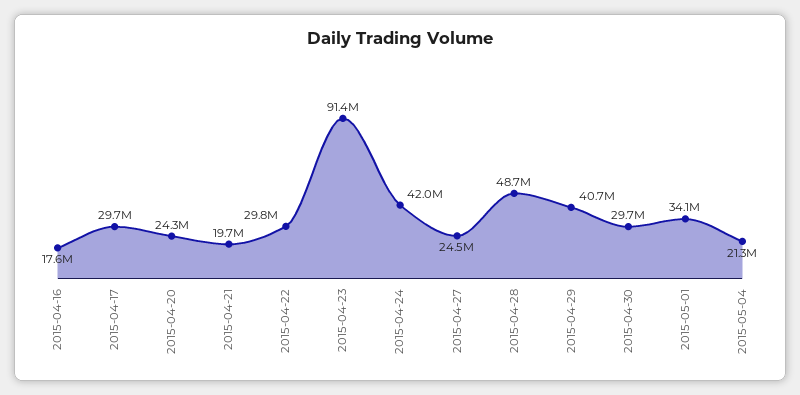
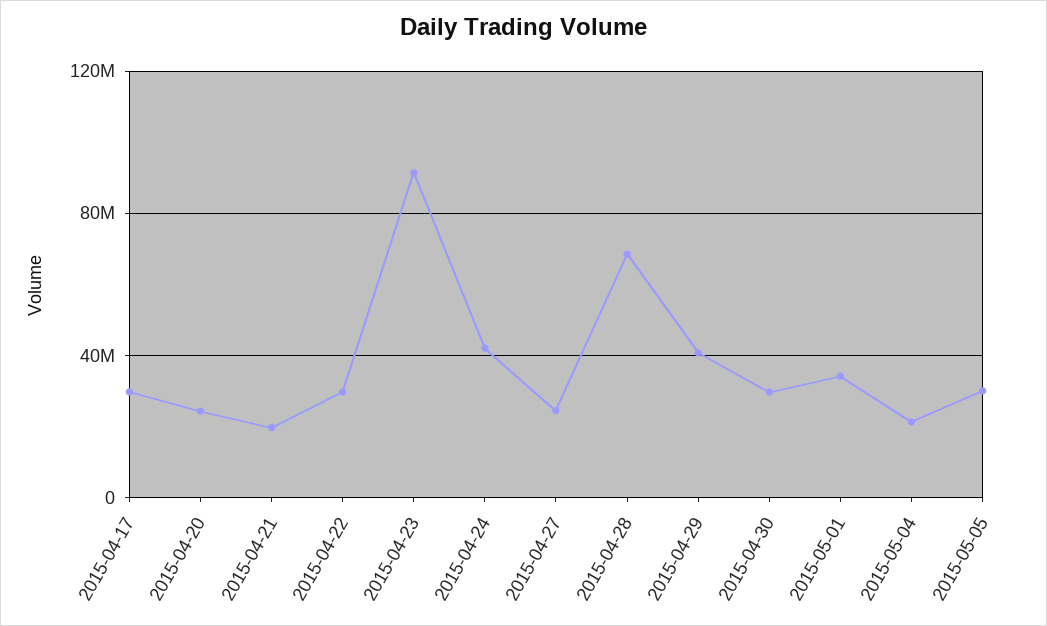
2015-04-16: 17600000 -> none
2015-04-28: 48700000 -> 70000000
2015-05-05: none -> 30000000

